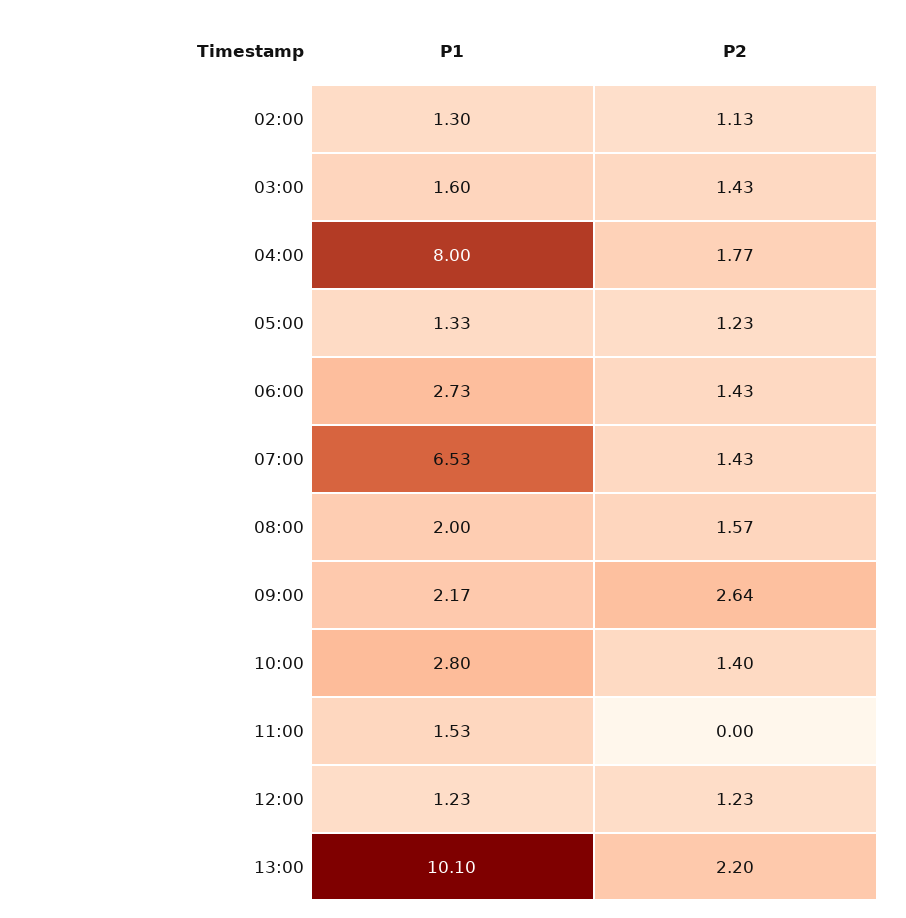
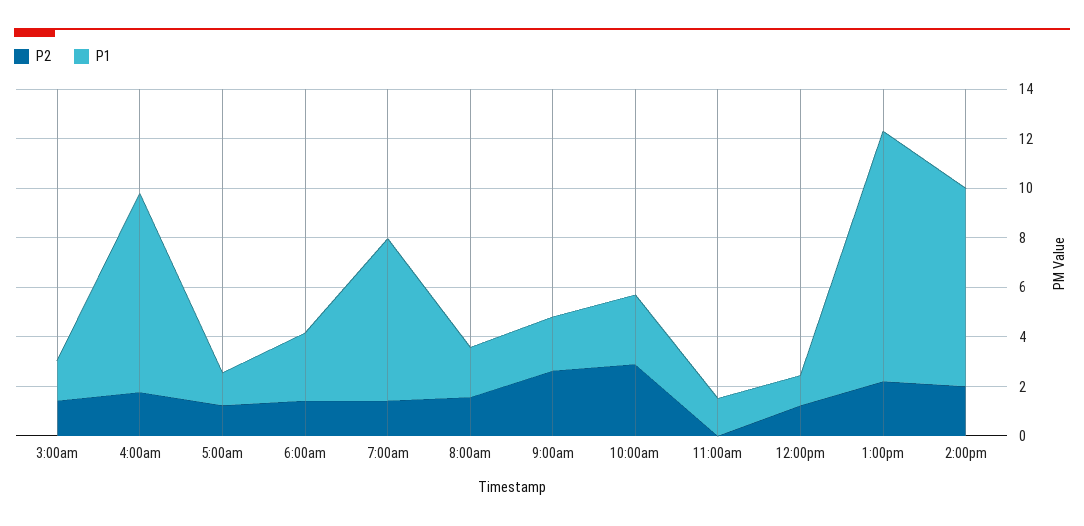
P1, 02:00: 1.3 -> none
P2, 02:00: 1.13 -> none
P2, 10:00: 1.4 -> 3
P2, 2:00pm: none -> 2
P1, 2:00pm: none -> 8

